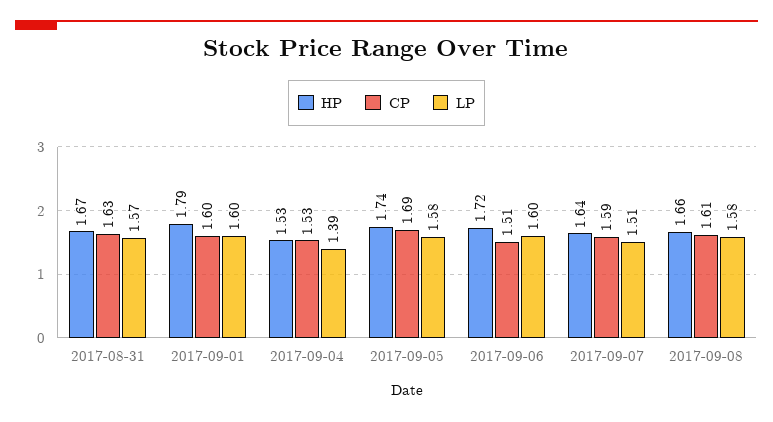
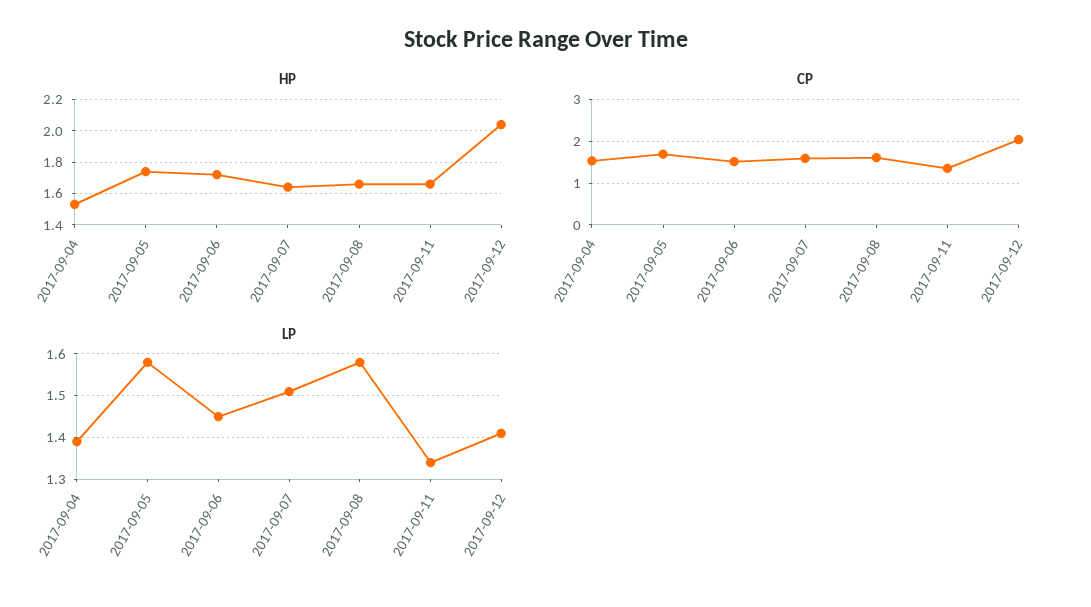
HP, 2017-08-31: 1.67 -> none
CP, 2017-08-31: 1.63 -> none
LP, 2017-08-31: 1.57 -> none
HP, 2017-09-01: 1.79 -> none
CP, 2017-09-01: 1.6 -> none
LP, 2017-09-01: 1.6 -> none
LP, 2017-09-06: 1.6 -> 1.45
HP, 2017-09-11: none -> 1.65
HP, 2017-09-12: none -> 2.05
CP, 2017-09-11: none -> 1.4
CP, 2017-09-12: none -> 2
LP, 2017-09-11: none -> 1.35
LP, 2017-09-12: none -> 1.4

